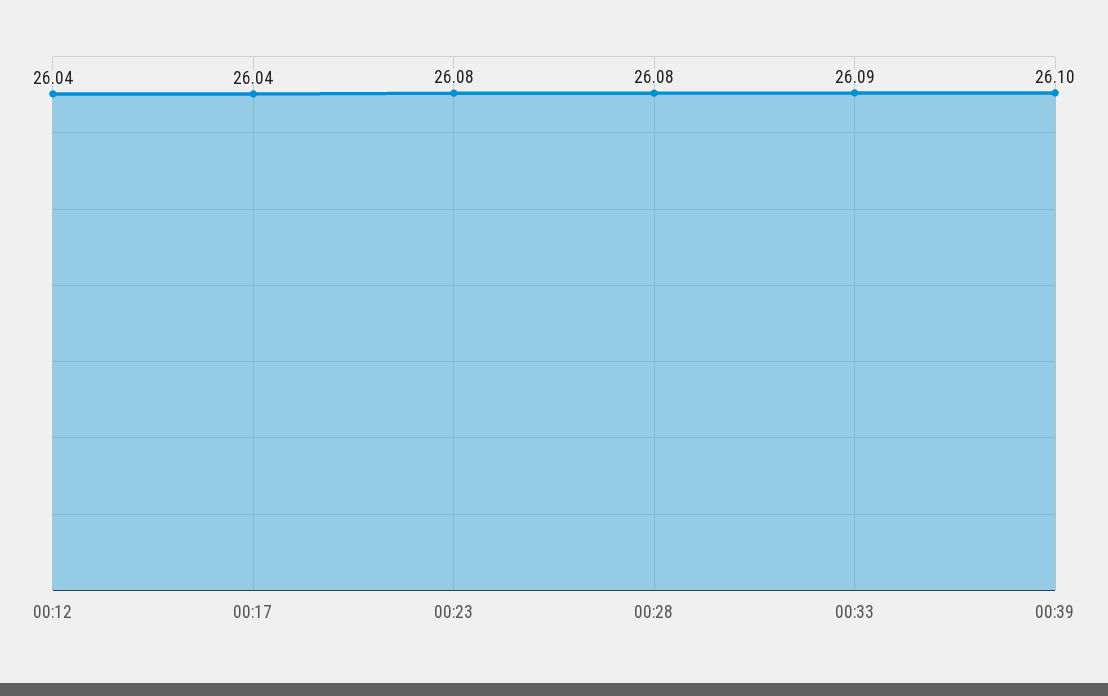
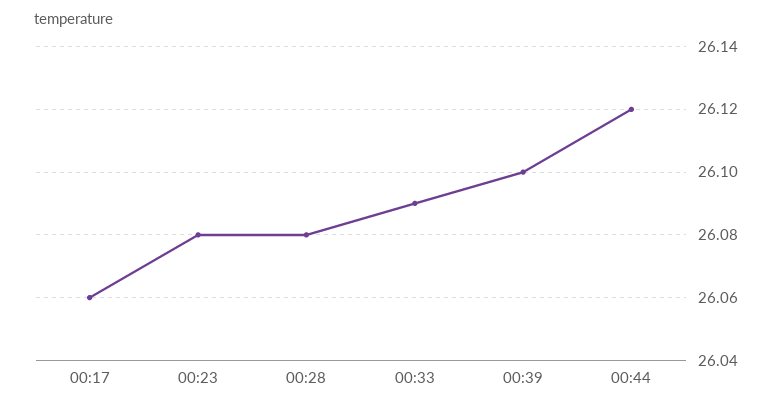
00:12: 26.04 -> none
00:17: 26.04 -> 26.06
00:44: none -> 26.12

